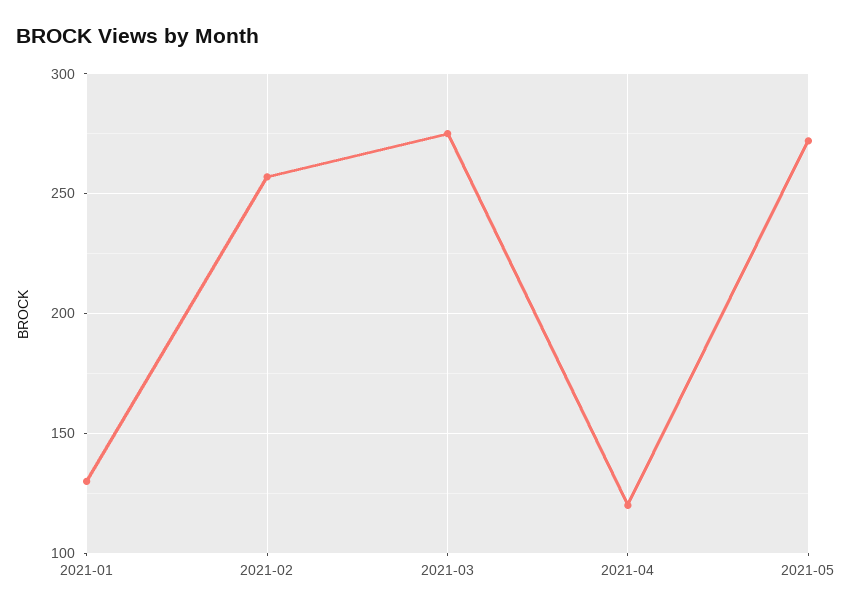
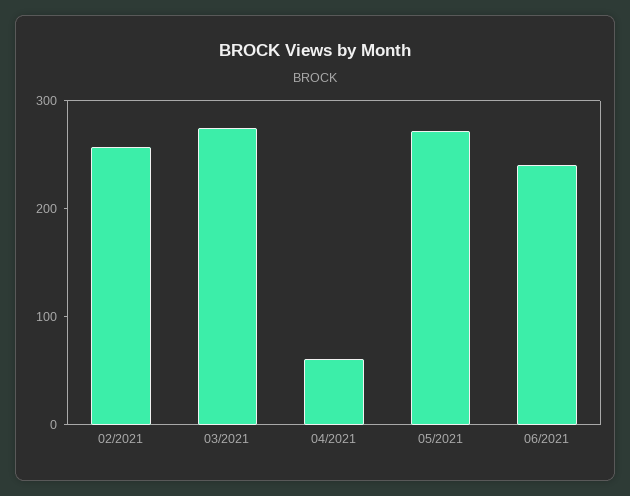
2021-01: 130 -> none
2021-04: 120 -> 60
06/2021: none -> 240

